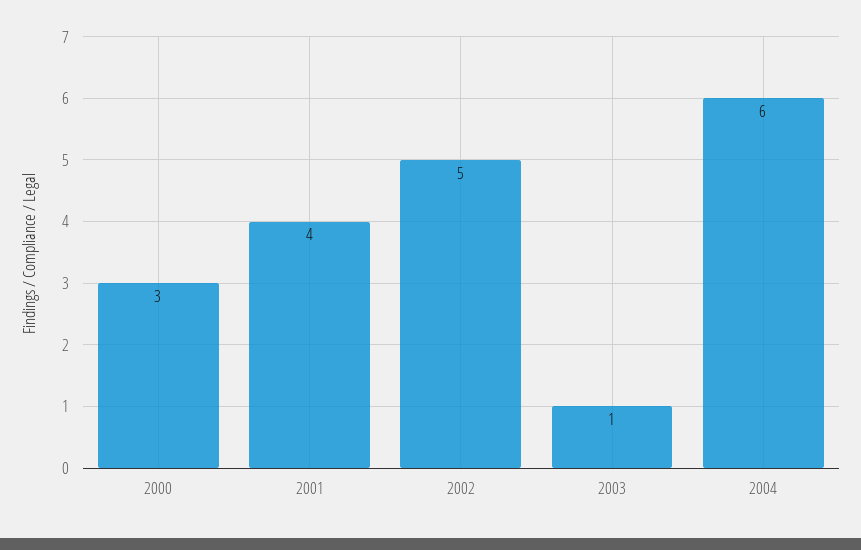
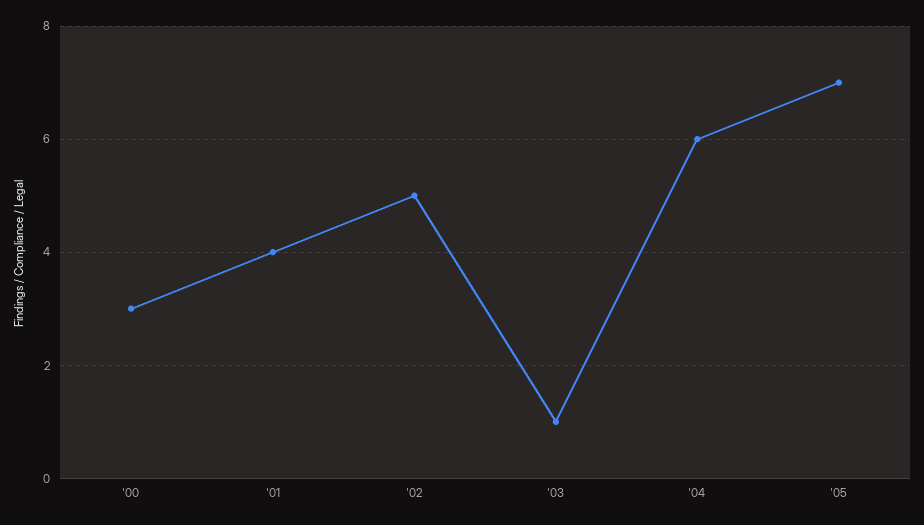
'05: none -> 7

